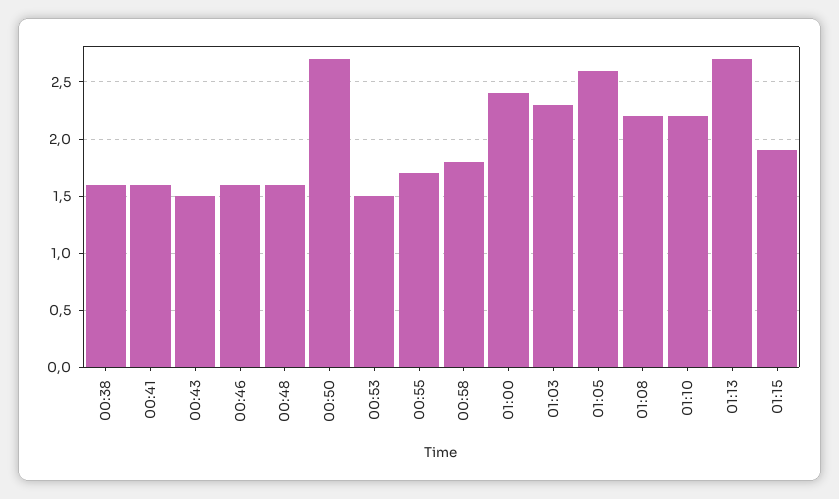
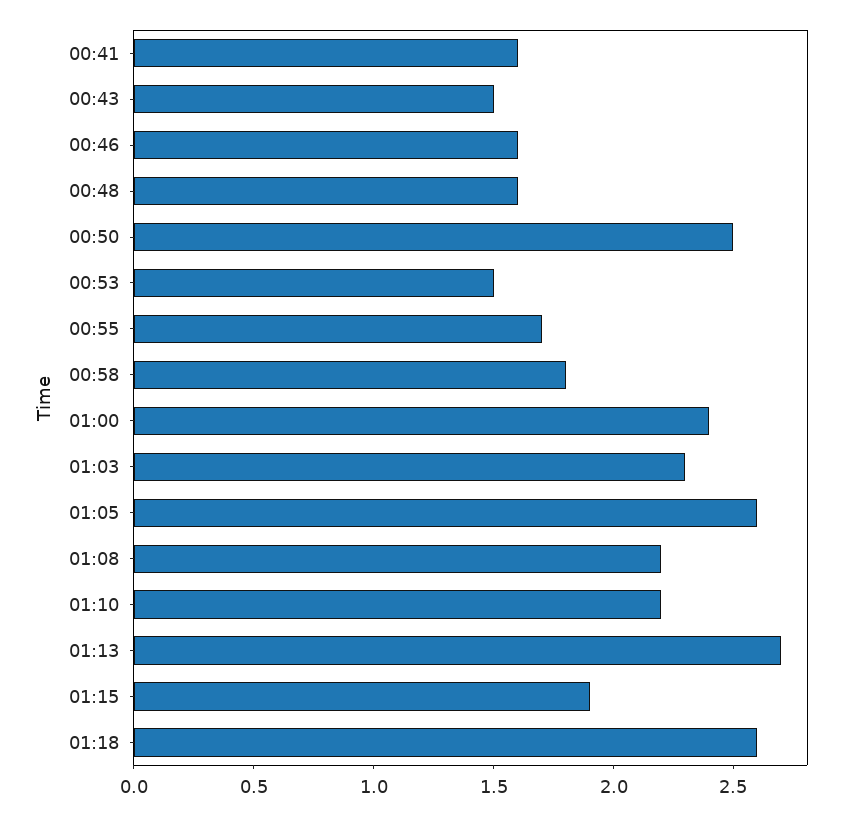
00:38: 1.6 -> none
00:50: 2.7 -> 2.5
01:18: none -> 2.6

